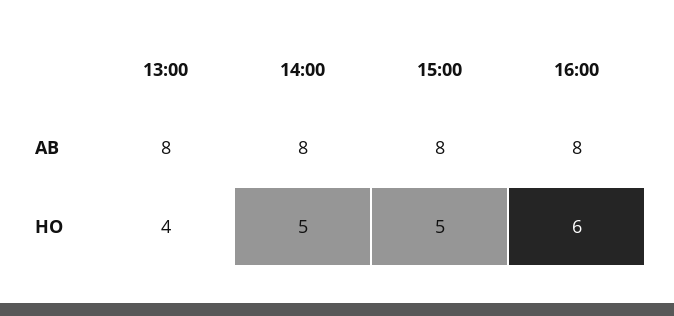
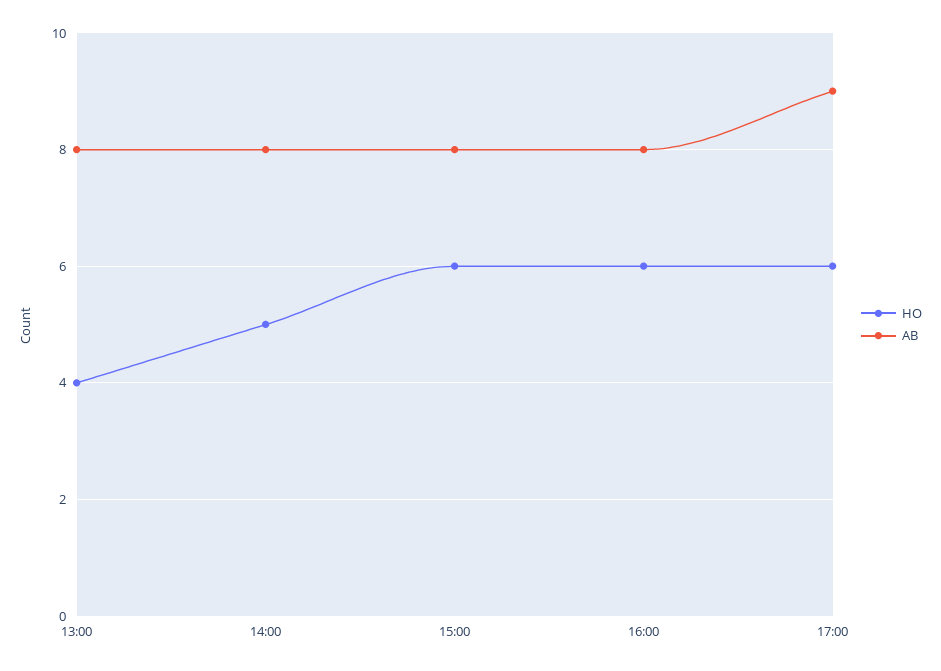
HO, 15:00: 5 -> 6
HO, 17:00: none -> 6
AB, 17:00: none -> 9

